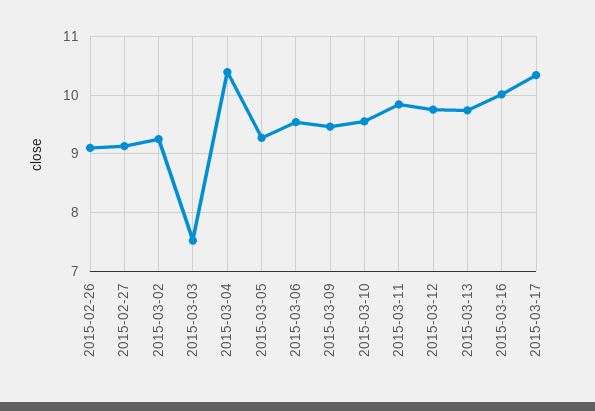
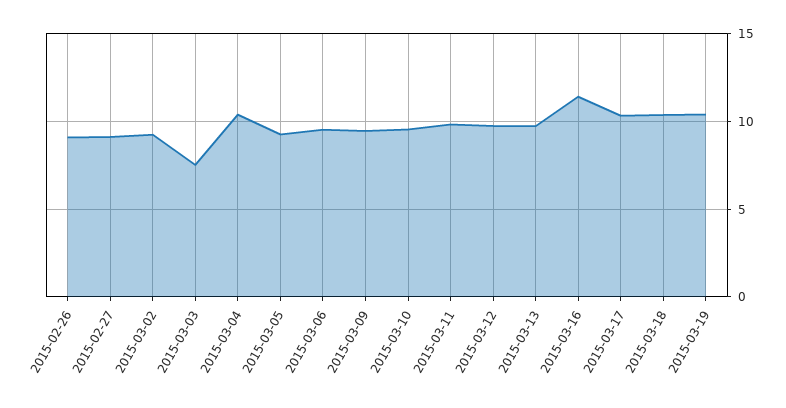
2015-03-16: 10 -> 11.5
2015-03-18: none -> 10.5
2015-03-19: none -> 10.5

